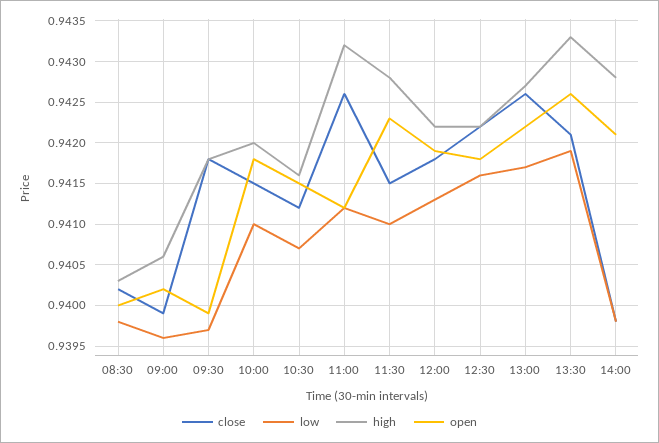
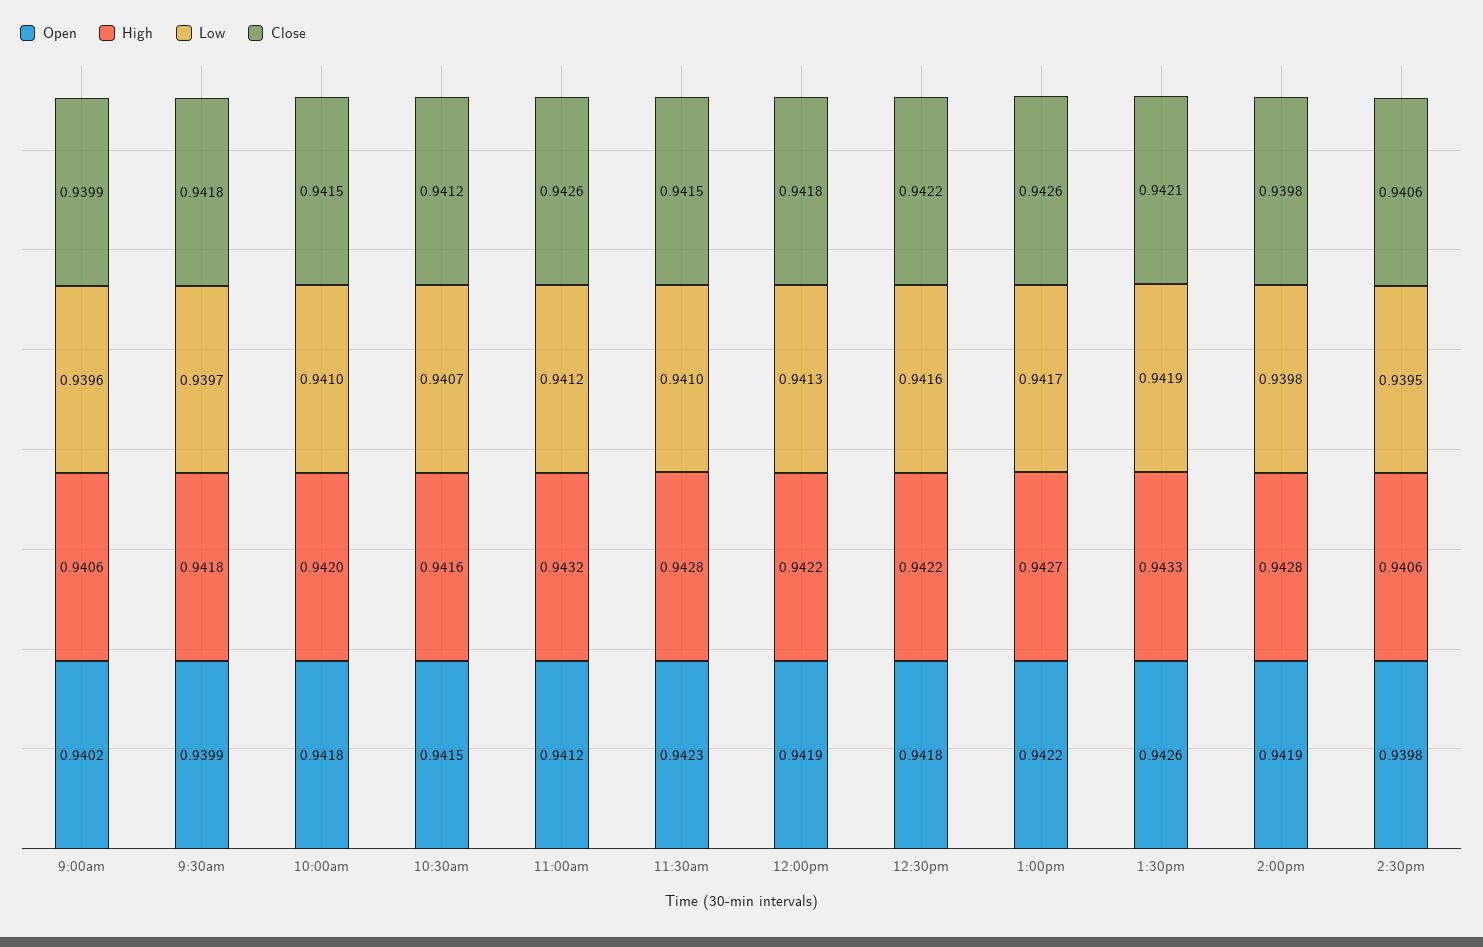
close, 08:30: 0.9402 -> none
low, 08:30: 0.9398 -> none
high, 08:30: 0.9403 -> none
open, 08:30: 0.94 -> none
open, 14:00: 0.9421 -> 0.9419
open, 2:30pm: none -> 0.9398
high, 2:30pm: none -> 0.9406
low, 2:30pm: none -> 0.9395
close, 2:30pm: none -> 0.9406

